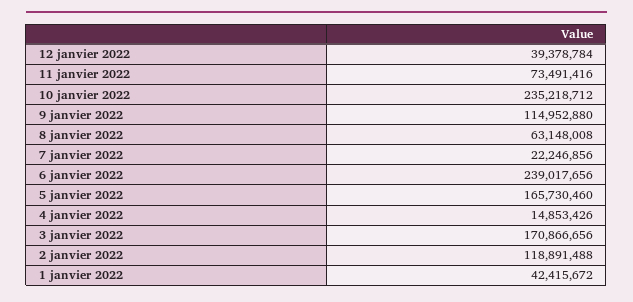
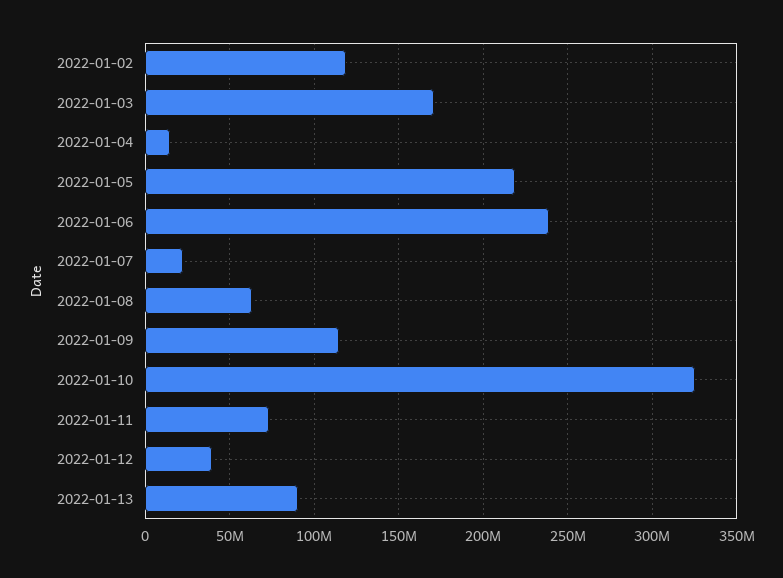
10 janvier 2022: 235218712 -> 325000000
5 janvier 2022: 165730460 -> 220000000
1 janvier 2022: 42415672 -> none
2022-01-13: none -> 90000000

